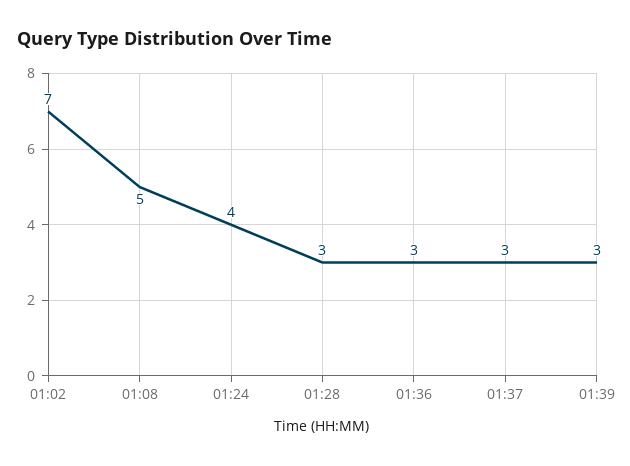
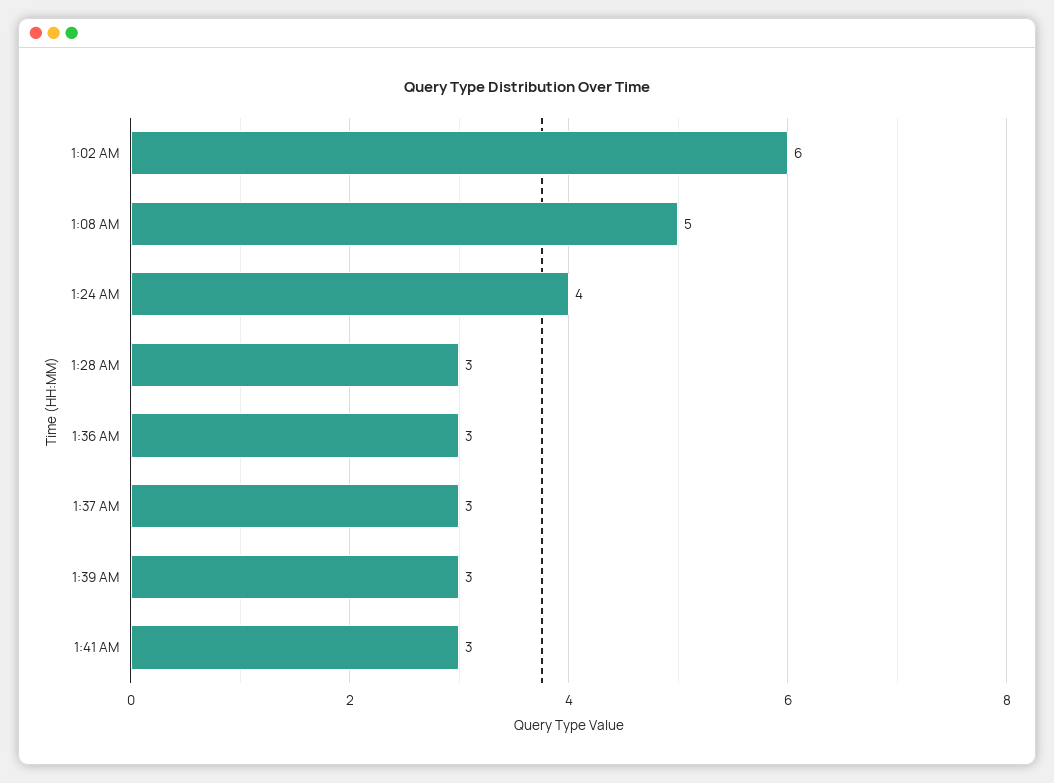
01:02: 7 -> 6
1:41 AM: none -> 3

